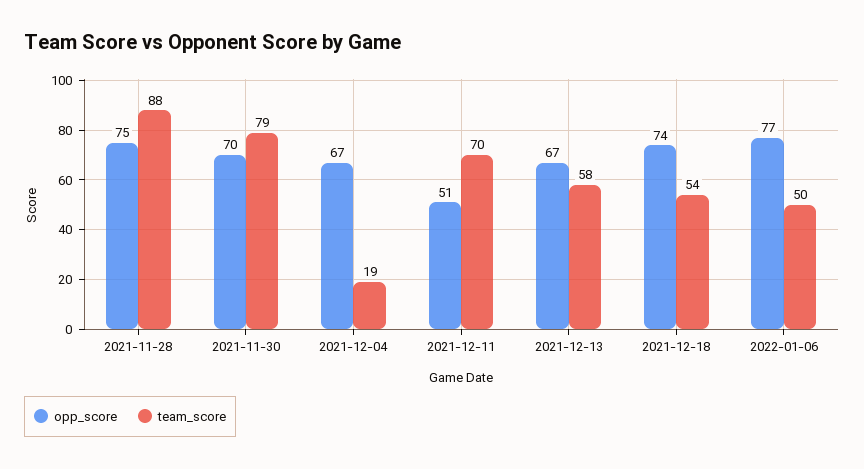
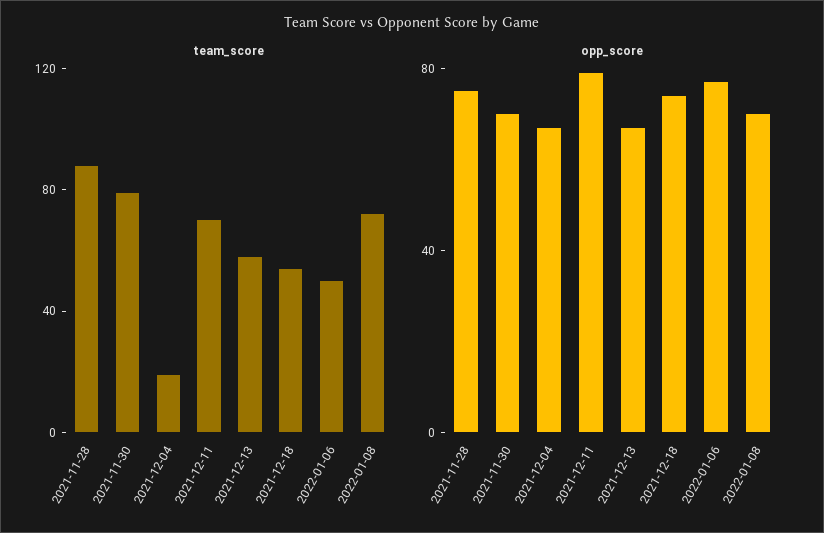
opp_score, 2021-12-11: 51 -> 80
team_score, 2022-01-08: none -> 70
opp_score, 2022-01-08: none -> 70

